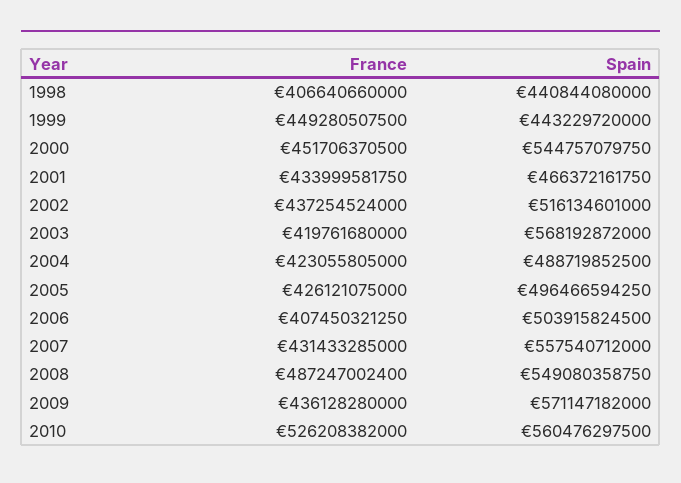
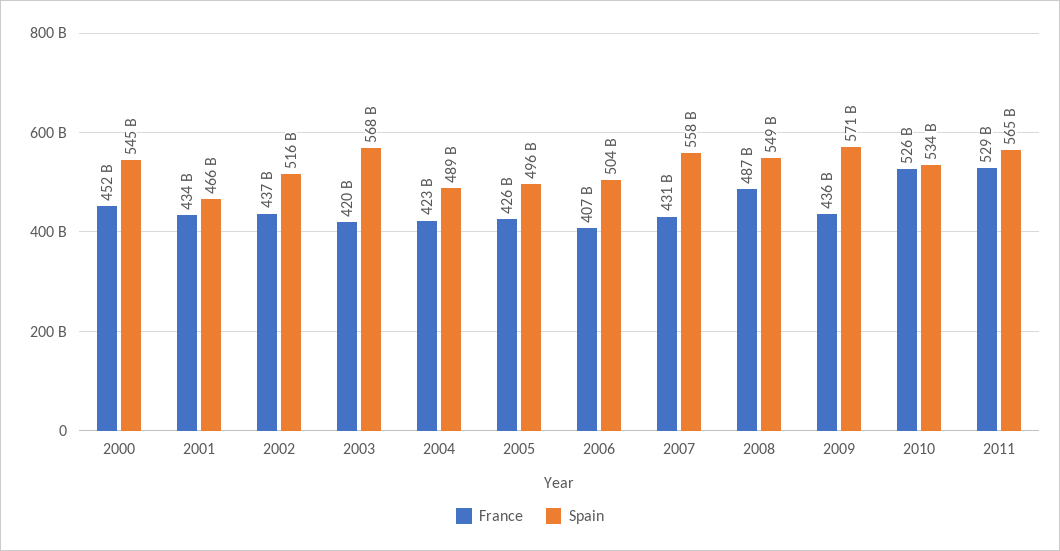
France, 1998: 406640660000 -> none
Spain, 1998: 440844080000 -> none
France, 1999: 449280507500 -> none
Spain, 1999: 443229720000 -> none
Spain, 2010: 560476297500 -> 534000000000
France, 2011: none -> 529000000000
Spain, 2011: none -> 565000000000

